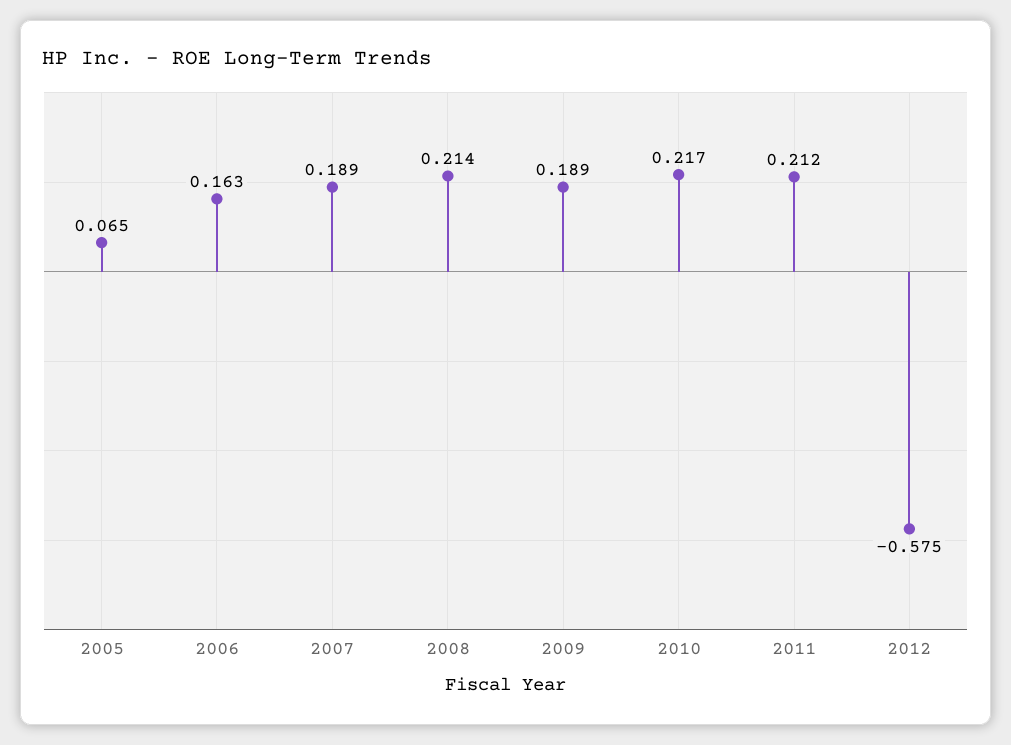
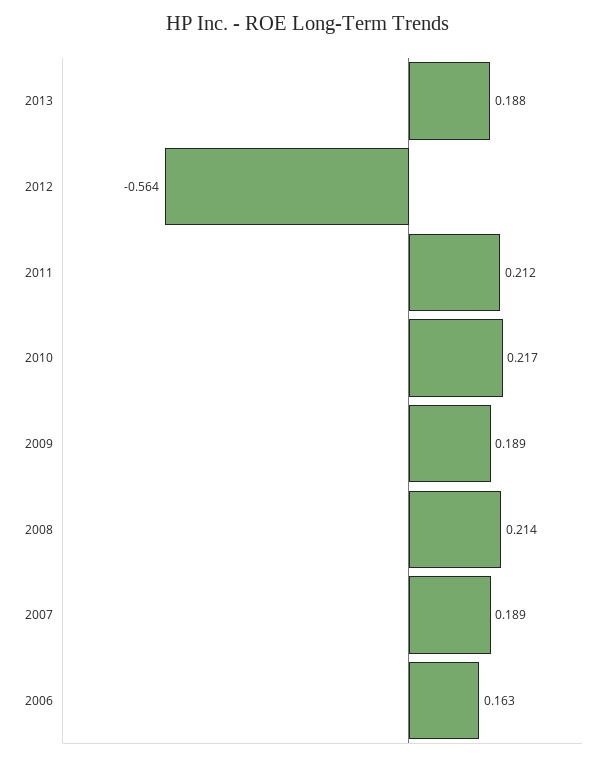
2005: 0.065 -> none
2012: -0.575 -> -0.564
2013: none -> 0.188

